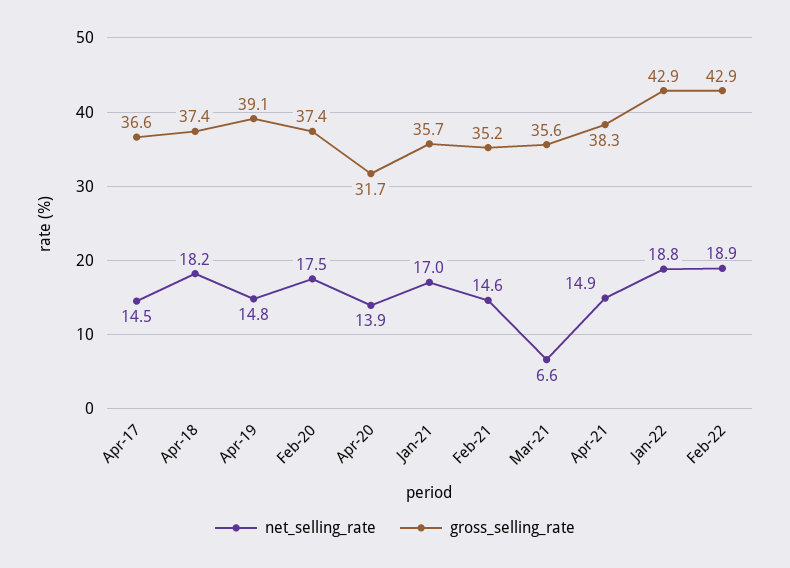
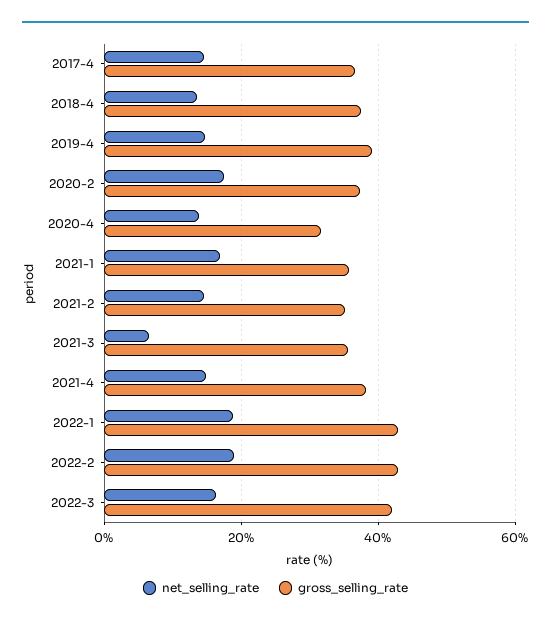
net_selling_rate, Apr-18: 18.2 -> 14
net_selling_rate, 2022-3: none -> 16
gross_selling_rate, 2022-3: none -> 42

